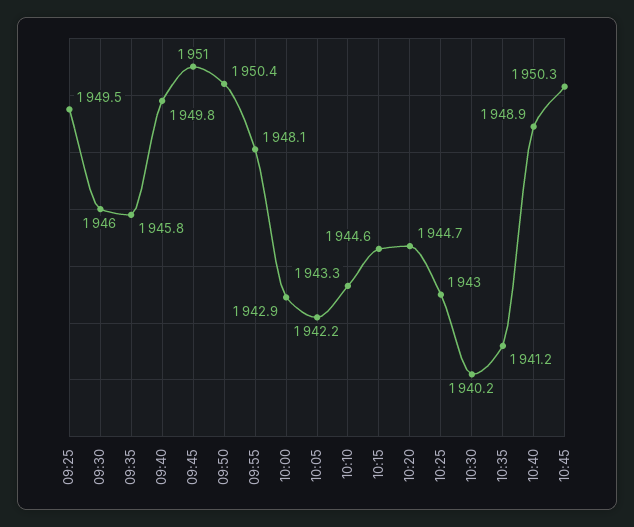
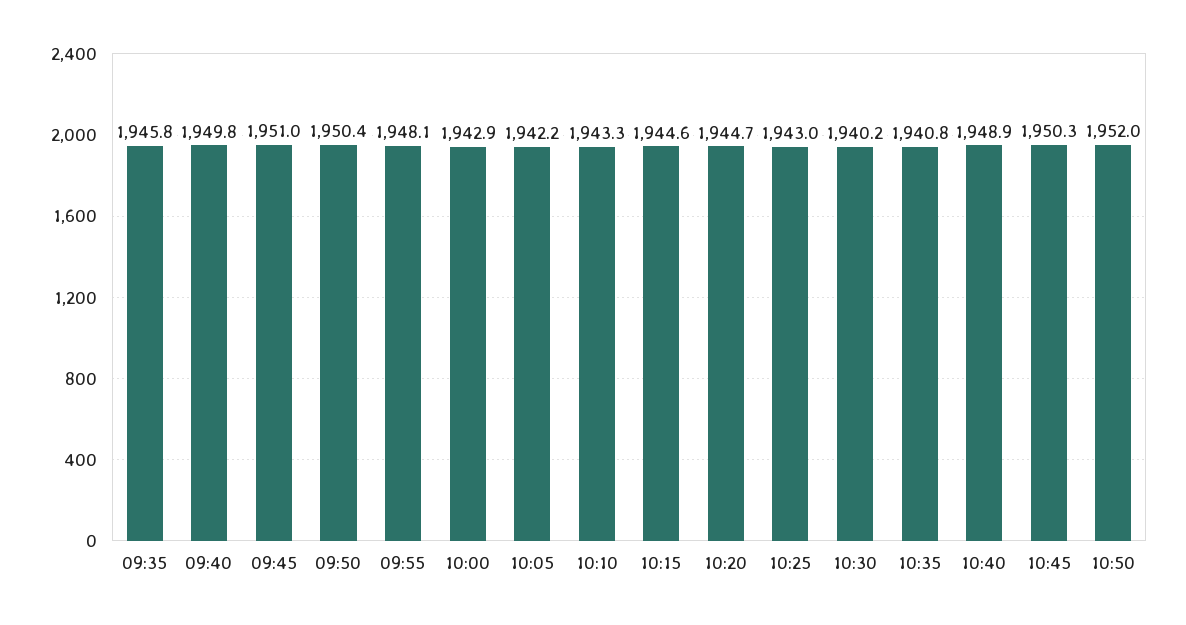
09:25: 1949.5 -> none
09:30: 1946 -> none
10:35: 1941.2 -> 1940.8
10:50: none -> 1952

